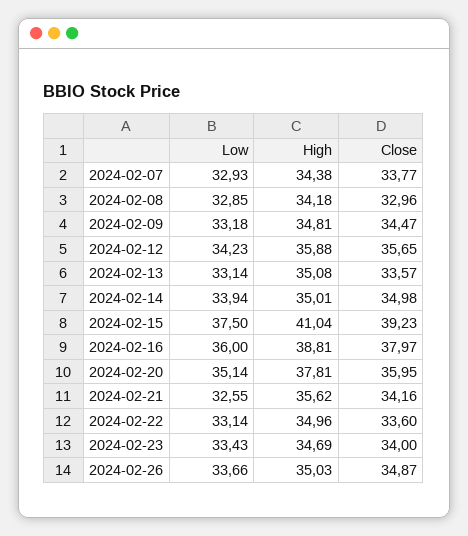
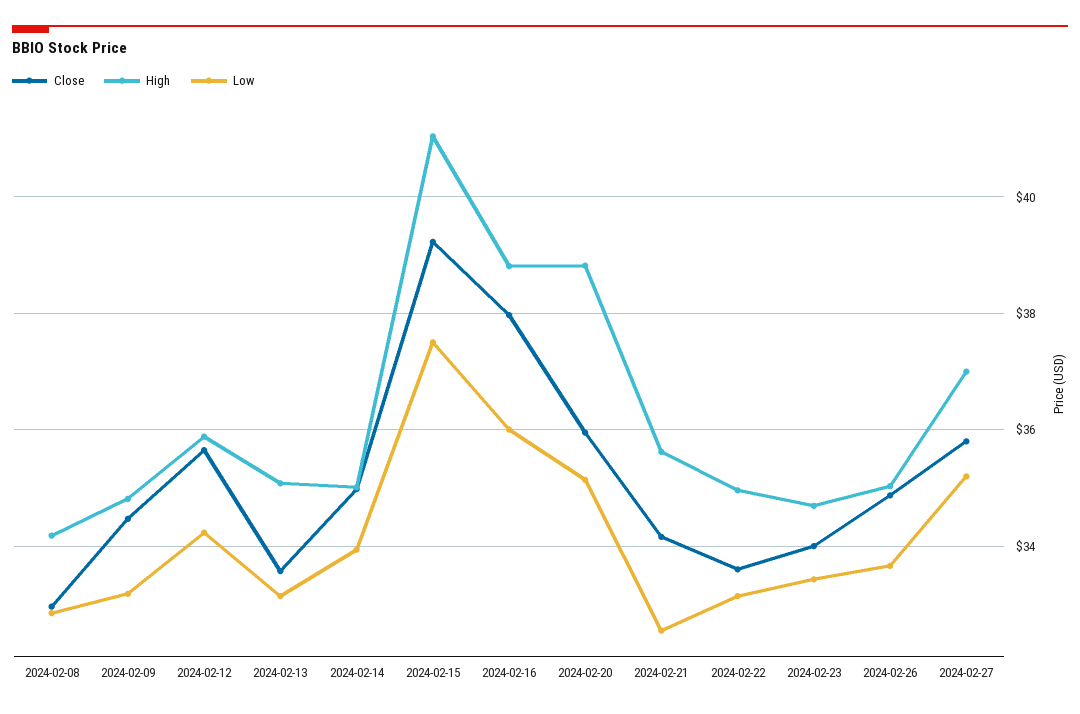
Low, 2024-02-07: 32.93 -> none
High, 2024-02-07: 34.38 -> none
Close, 2024-02-07: 33.77 -> none
High, 2024-02-20: 37.81 -> 38.8
Close, 2024-02-27: none -> 35.8
High, 2024-02-27: none -> 37
Low, 2024-02-27: none -> 35.2

